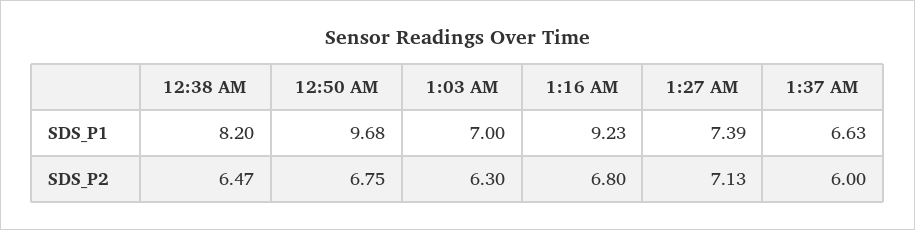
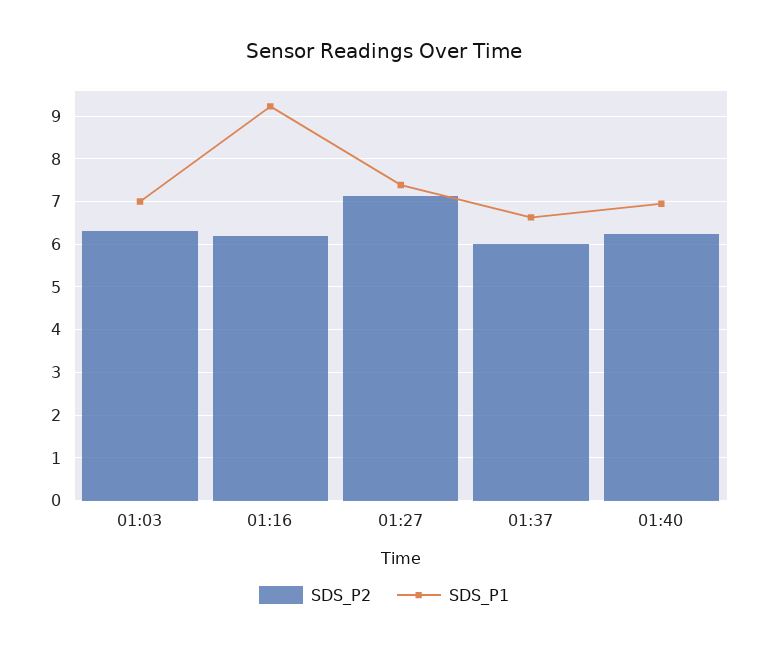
SDS_P1, 12:38 AM: 8.2 -> none
SDS_P1, 12:50 AM: 9.68 -> none
SDS_P2, 12:38 AM: 6.47 -> none
SDS_P2, 12:50 AM: 6.75 -> none
SDS_P2, 1:16 AM: 6.8 -> 6.2
SDS_P2, 01:40: none -> 6.2
SDS_P1, 01:40: none -> 7

